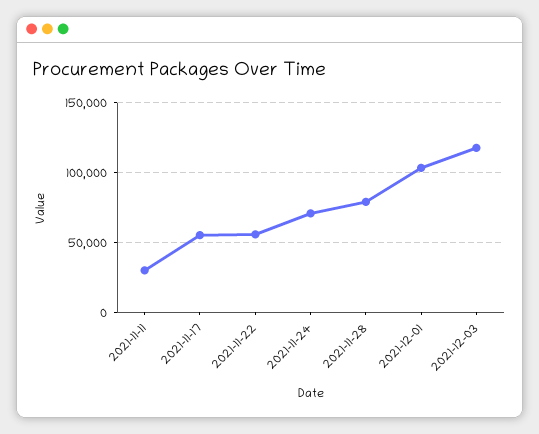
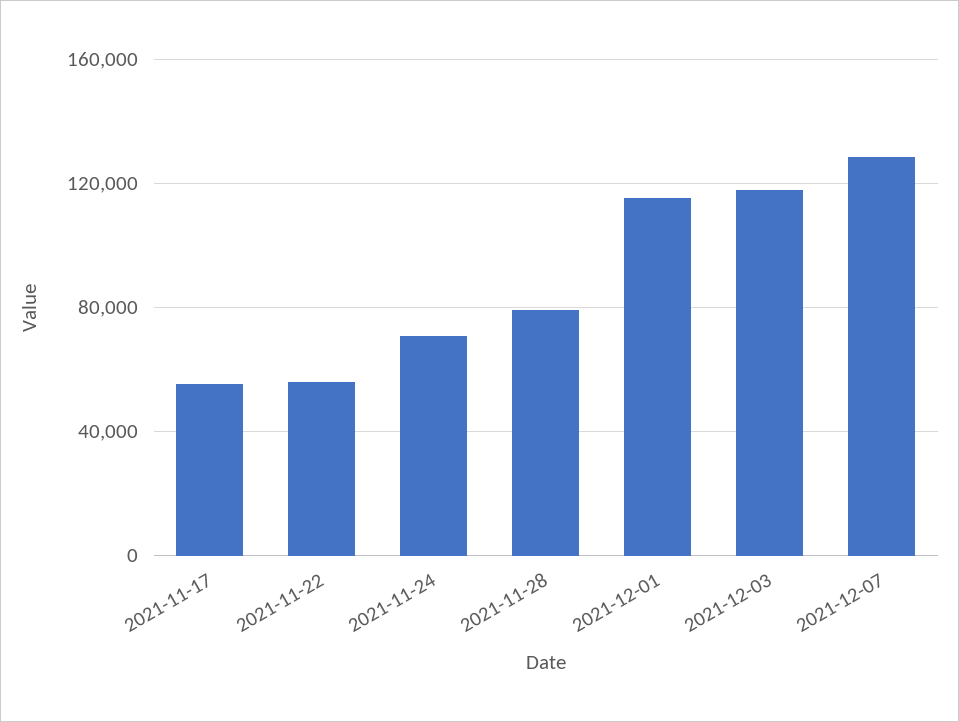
2021-11-11: 30000 -> none
2021-12-01: 105000 -> 115000
2021-12-07: none -> 130000

